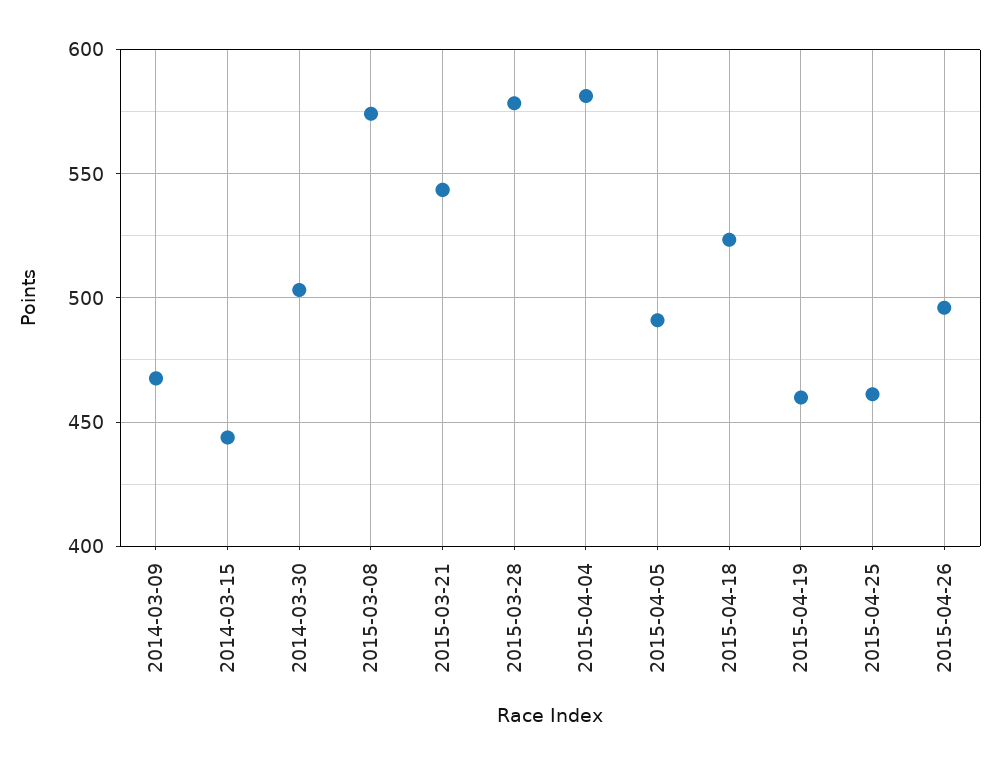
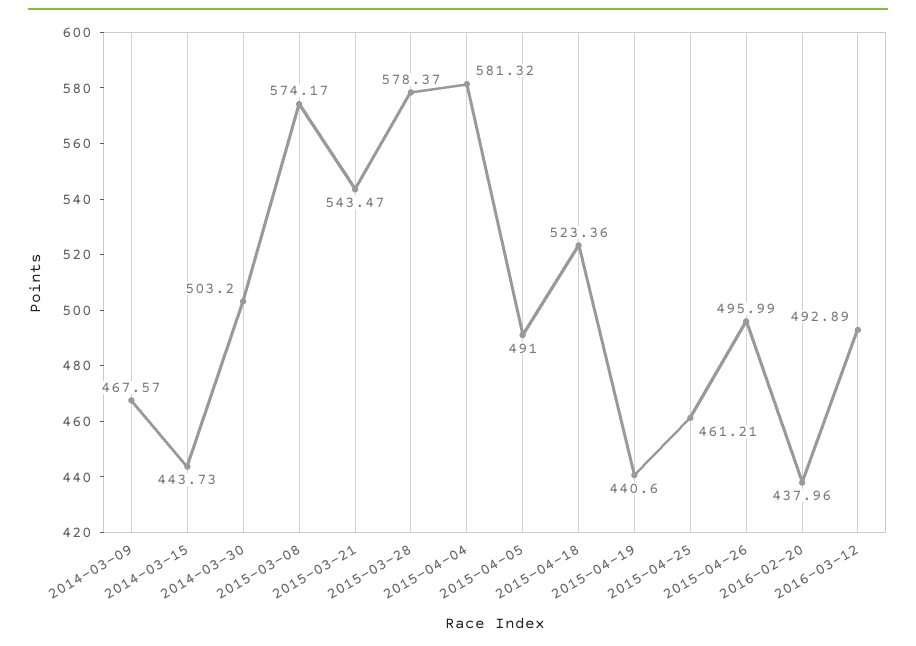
2015-04-19: 460 -> 440.6
2016-02-20: none -> 437.96
2016-03-12: none -> 492.89

